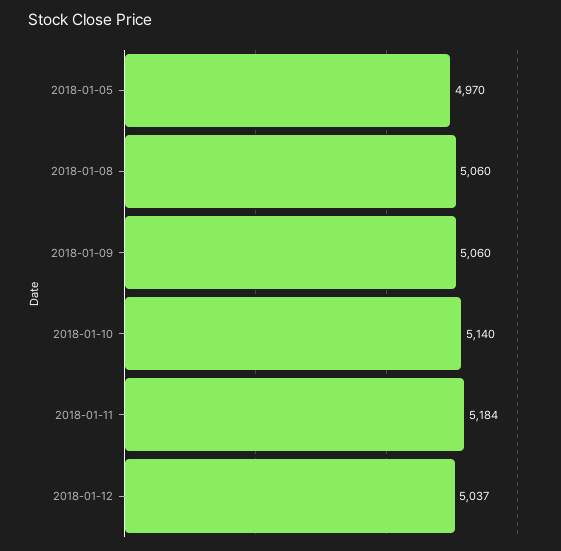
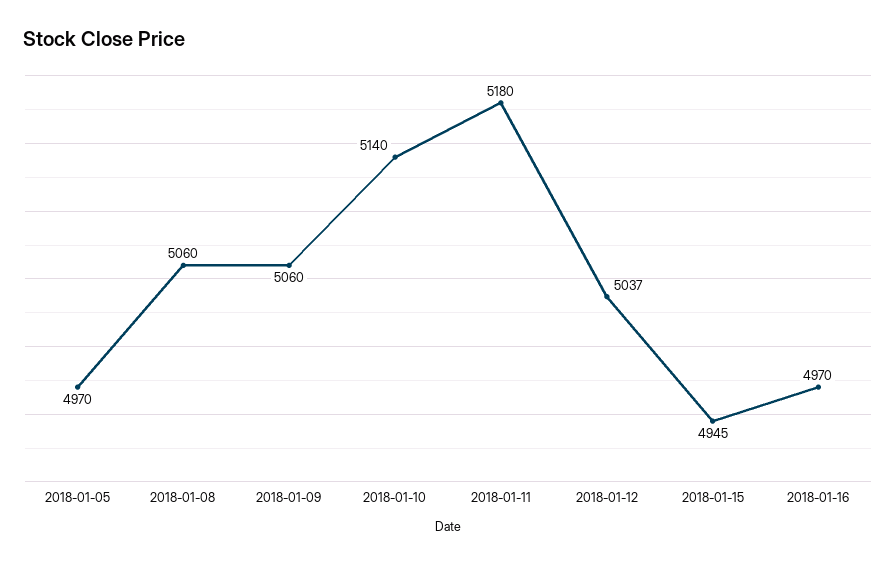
2018-01-11: 5184 -> 5180
2018-01-15: none -> 4945
2018-01-16: none -> 4970

